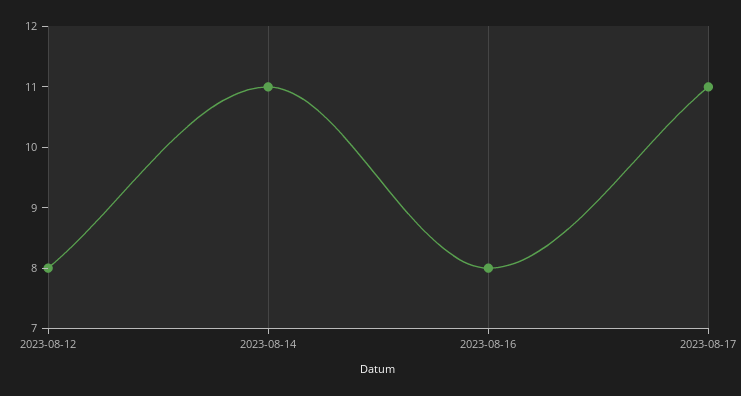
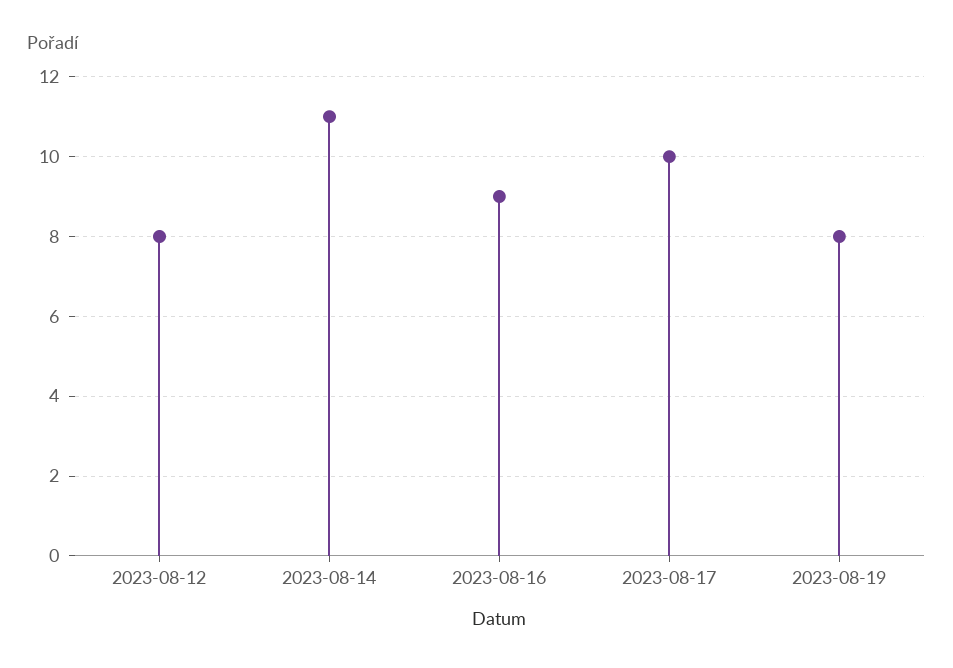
2023-08-16: 8 -> 9
2023-08-17: 11 -> 10
2023-08-19: none -> 8

